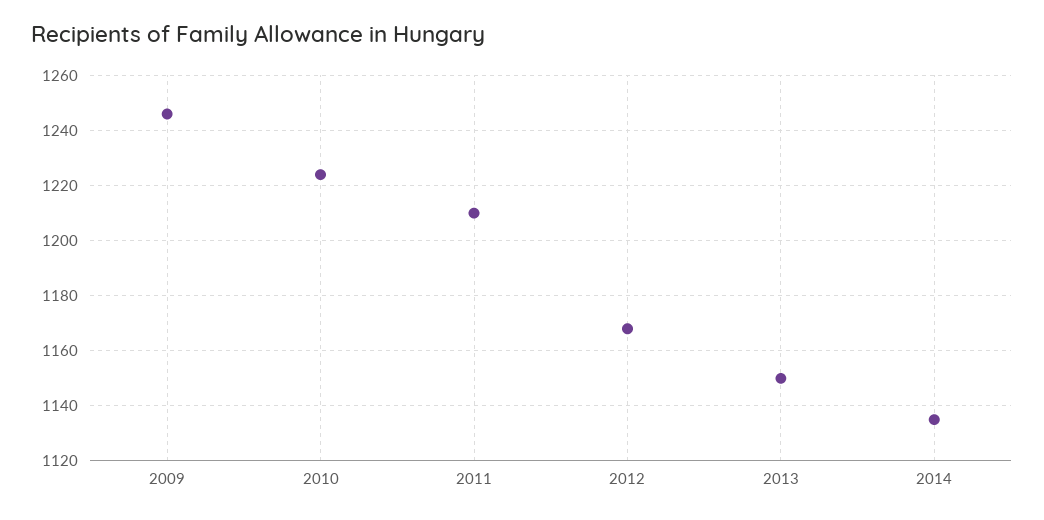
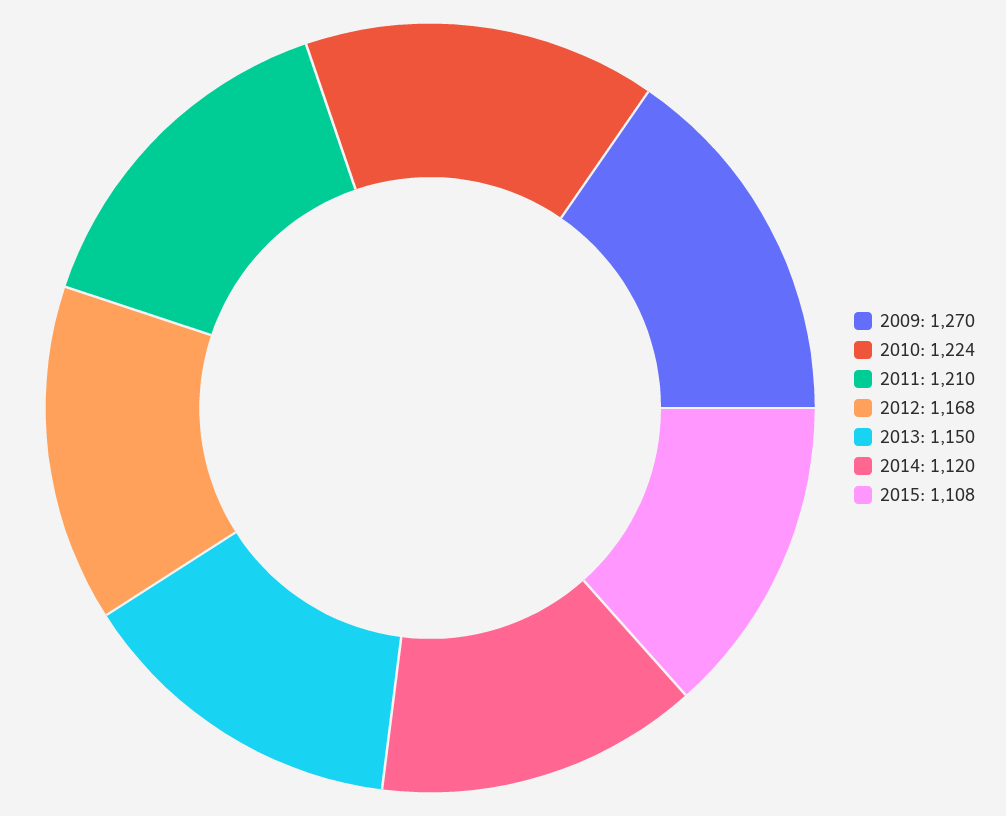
2009: 1245 -> 1270
2014: 1135 -> 1120
2015: none -> 1108

